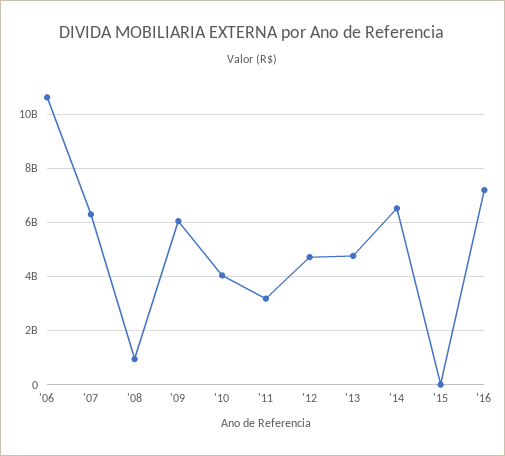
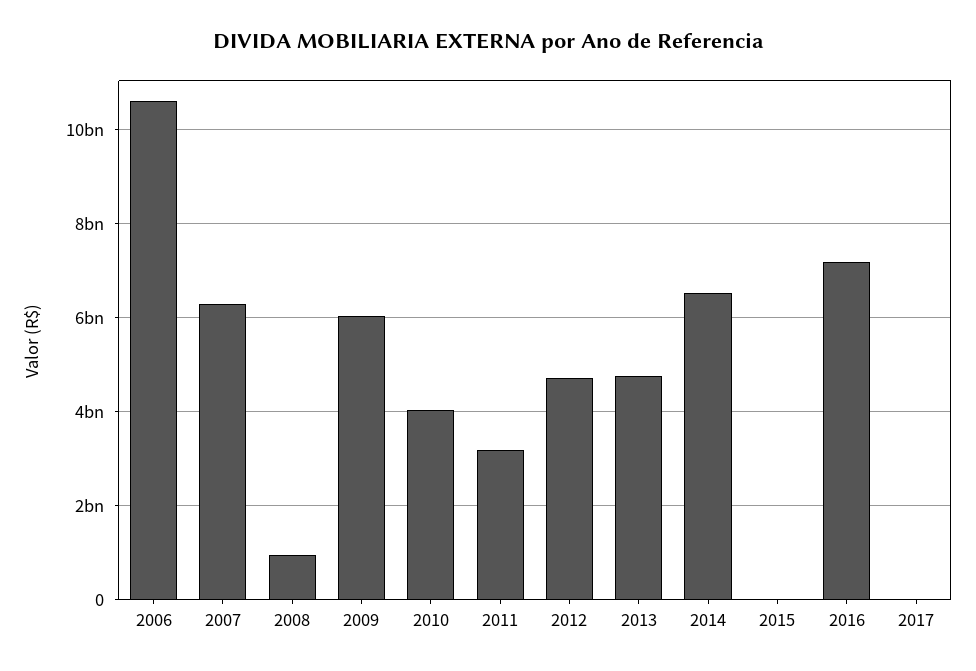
2017: none -> 0

